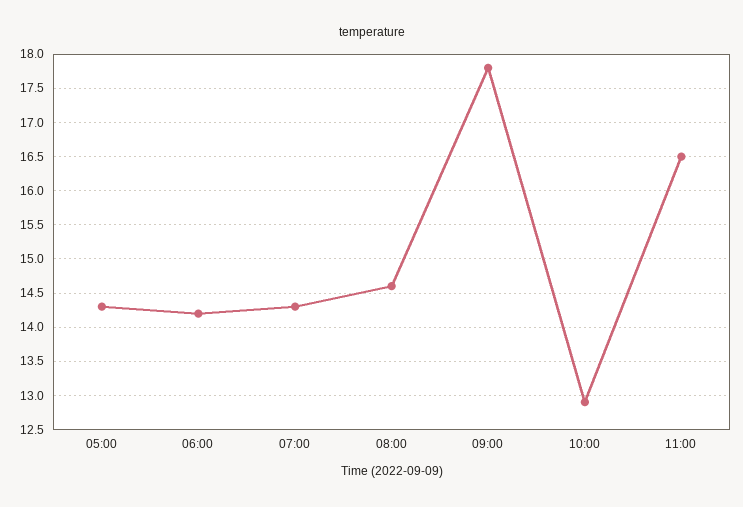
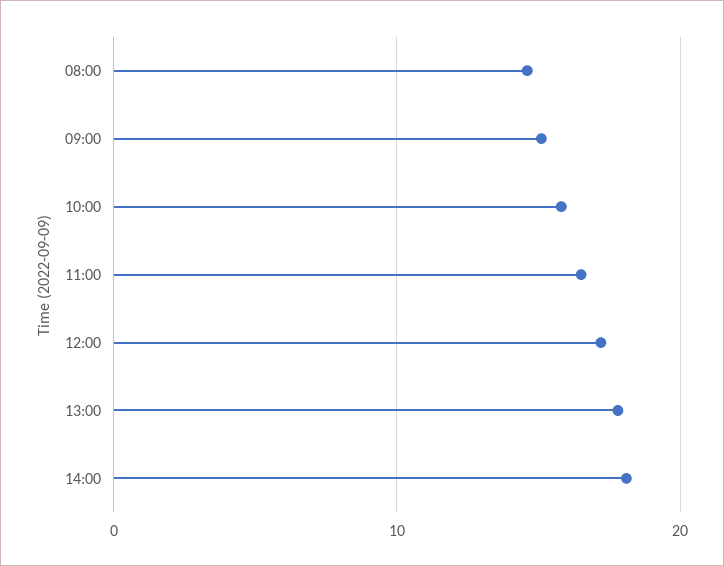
05:00: 14.3 -> none
06:00: 14.2 -> none
07:00: 14.3 -> none
09:00: 17.8 -> 15
10:00: 12.9 -> 16
12:00: none -> 17
13:00: none -> 18
14:00: none -> 18

